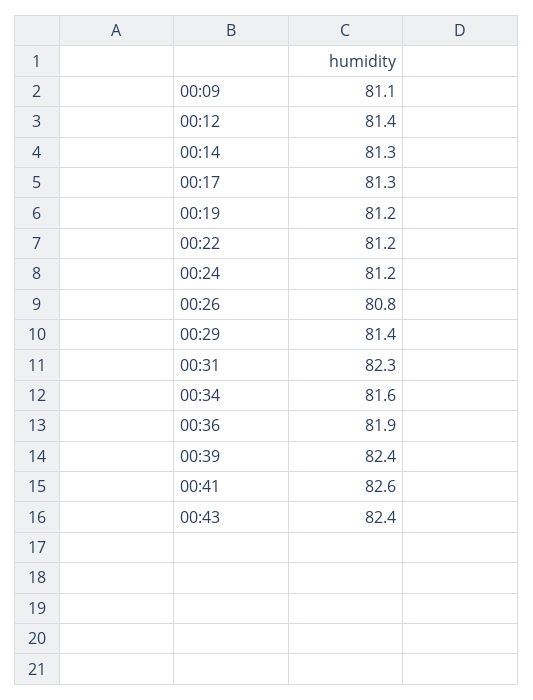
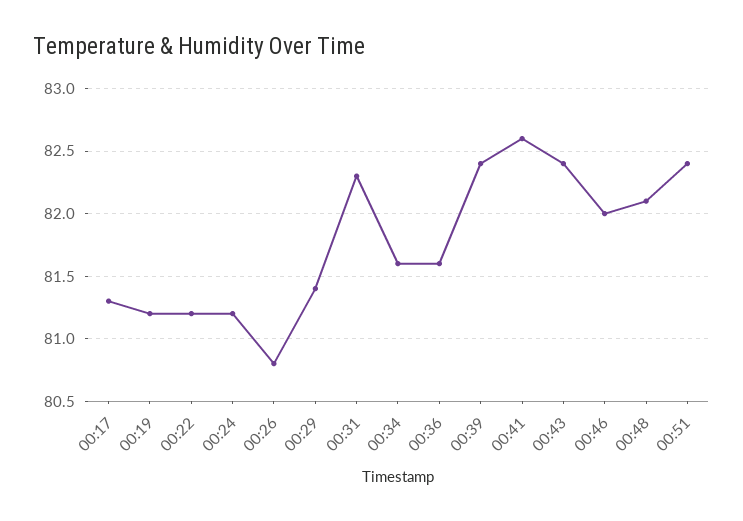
00:09: 81.1 -> none
00:12: 81.4 -> none
00:14: 81.3 -> none
00:36: 81.9 -> 81.6
00:46: none -> 82
00:48: none -> 82.1
00:51: none -> 82.4

